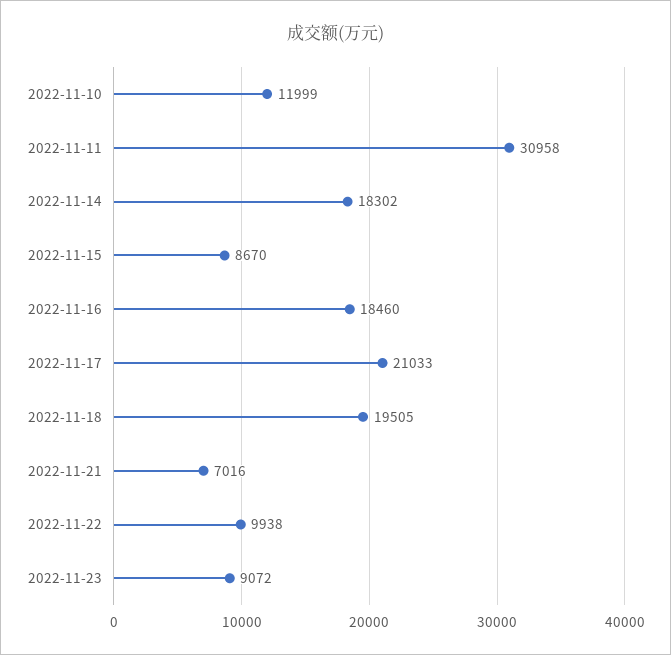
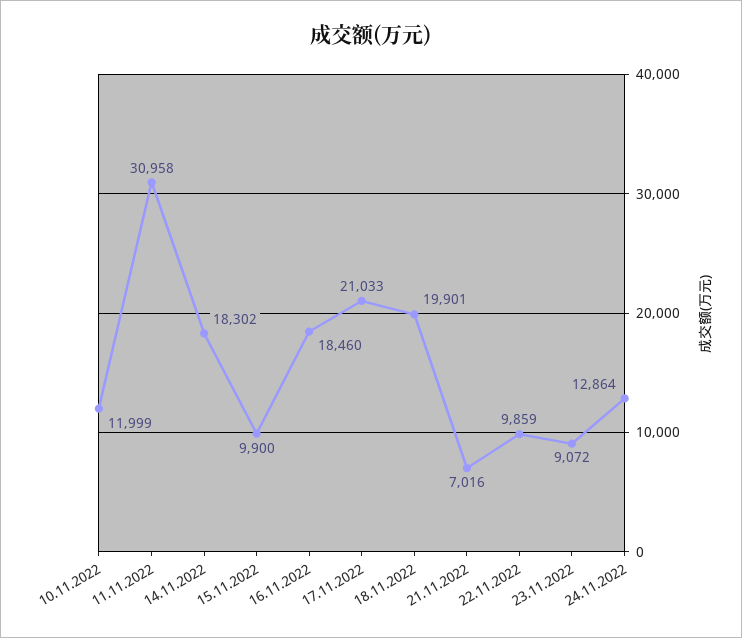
2022-11-15: 8670 -> 9900
2022-11-18: 19505 -> 19901
2022-11-22: 9938 -> 9859
24.11.2022: none -> 12864

